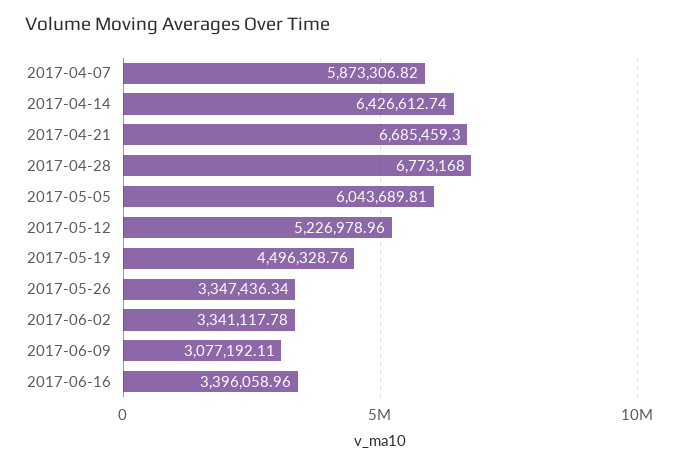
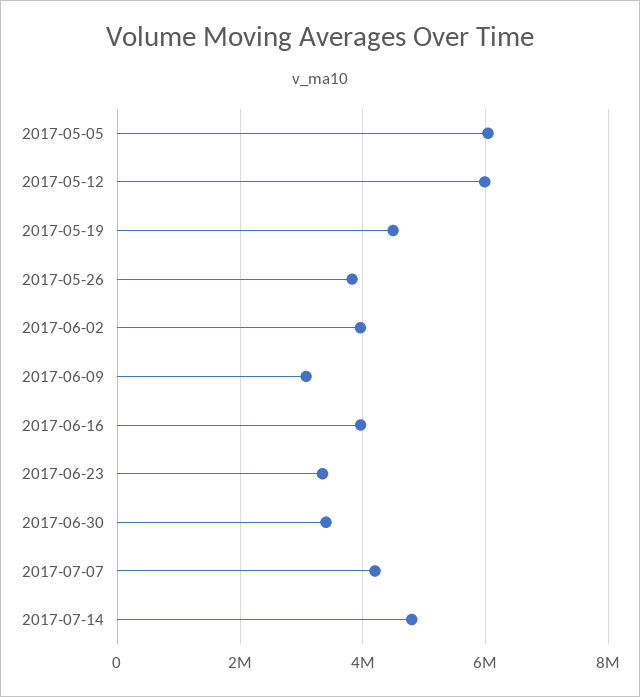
2017-04-07: 5873306.82 -> none
2017-04-14: 6426612.74 -> none
2017-04-21: 6685459.3 -> none
2017-04-28: 6773168 -> none
2017-05-12: 5226978.96 -> 6000000
2017-05-26: 3347436.34 -> 3800000
2017-06-02: 3341117.78 -> 4000000
2017-06-16: 3396058.96 -> 4000000
2017-06-23: none -> 3400000
2017-06-30: none -> 3400000
2017-07-07: none -> 4200000
2017-07-14: none -> 4800000

